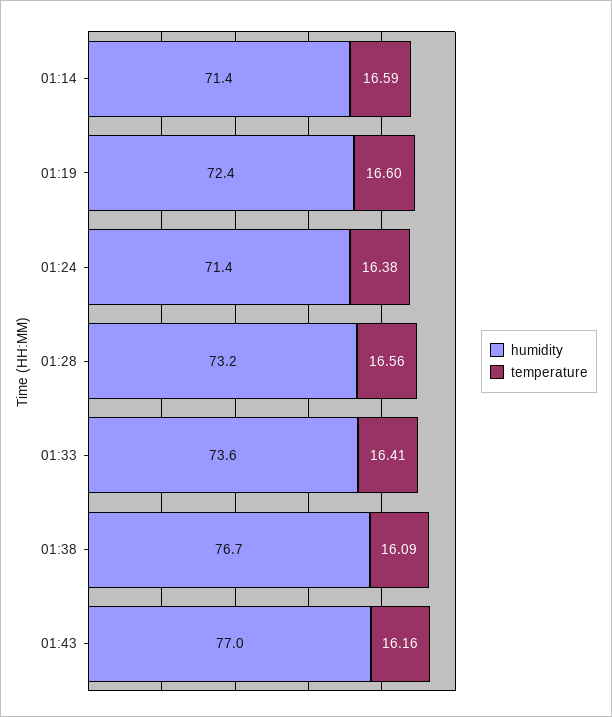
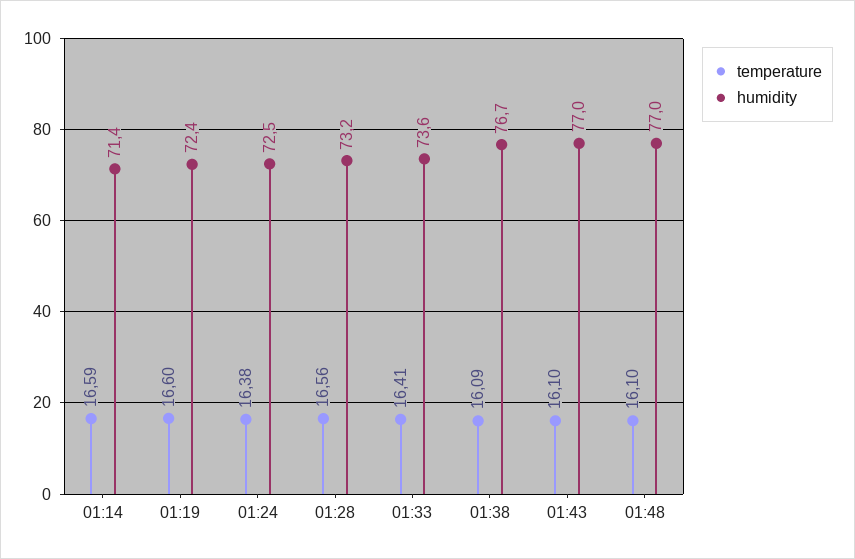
humidity, 01:24: 71.4 -> 72.5
temperature, 01:43: 16.16 -> 16.1
temperature, 01:48: none -> 16.1
humidity, 01:48: none -> 77

